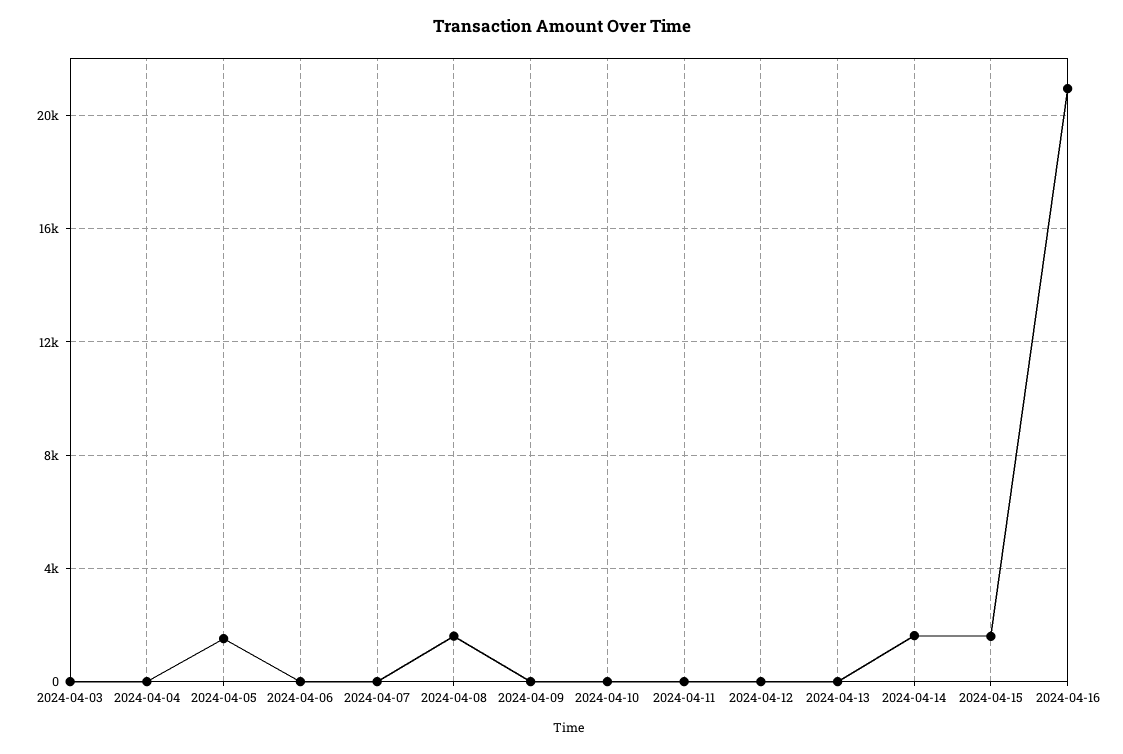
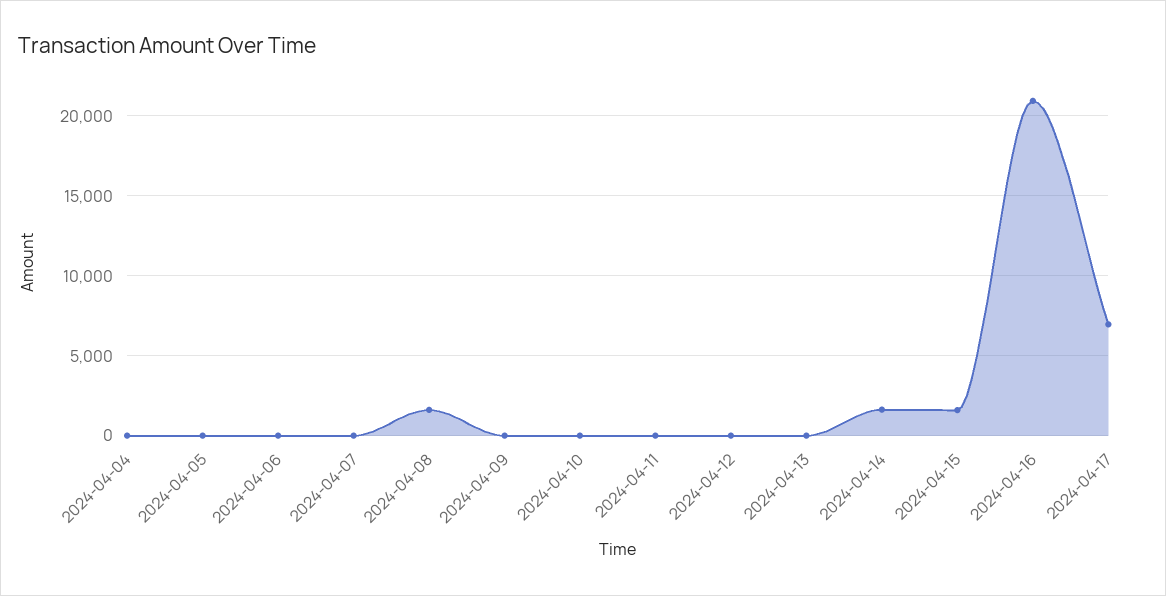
2024-04-03: 0 -> none
2024-04-05: 1500 -> 0
2024-04-17: none -> 7000

